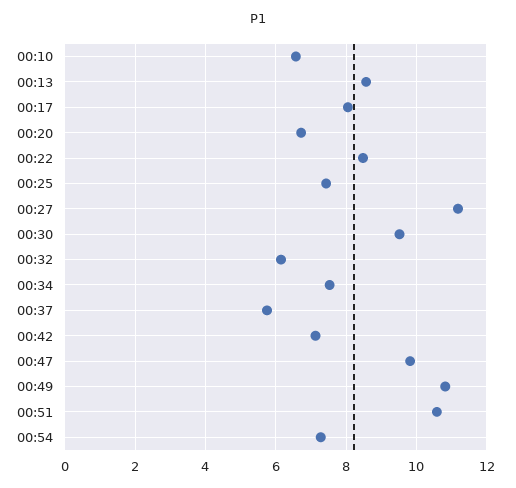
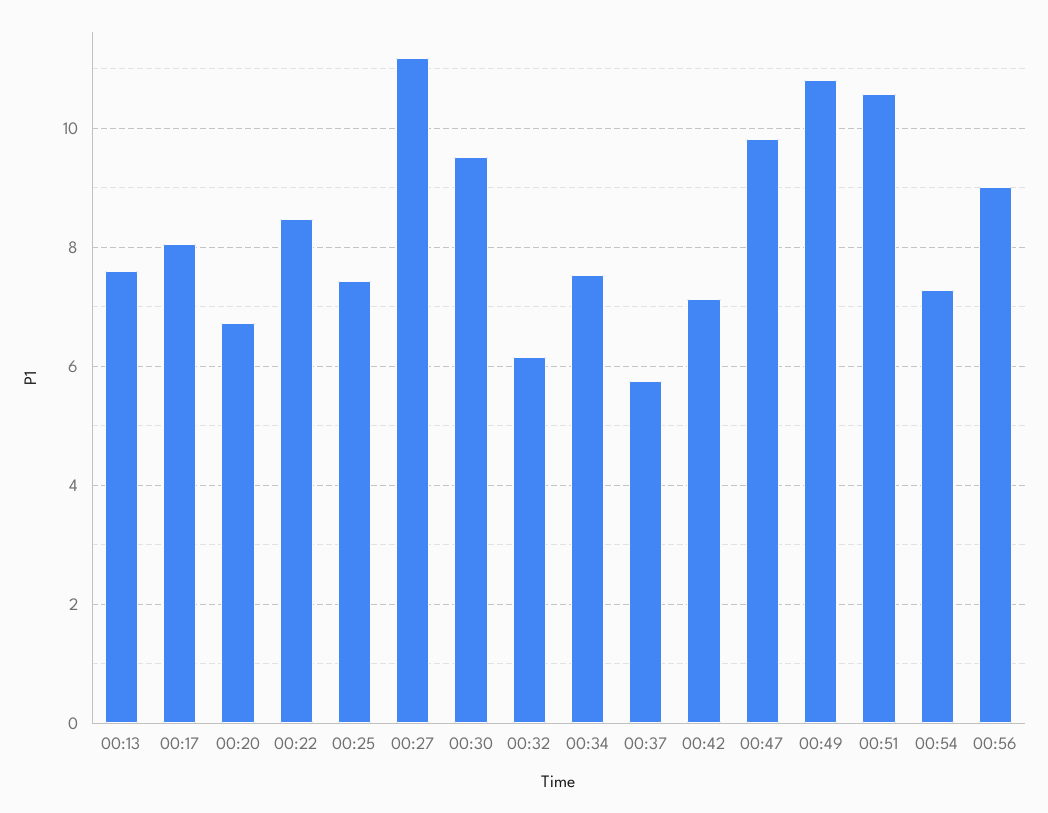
00:10: 6.6 -> none
00:13: 8.6 -> 7.6
00:56: none -> 9

